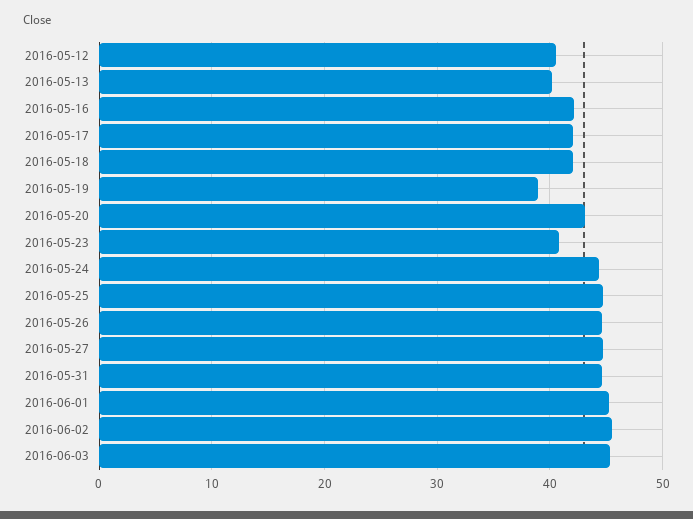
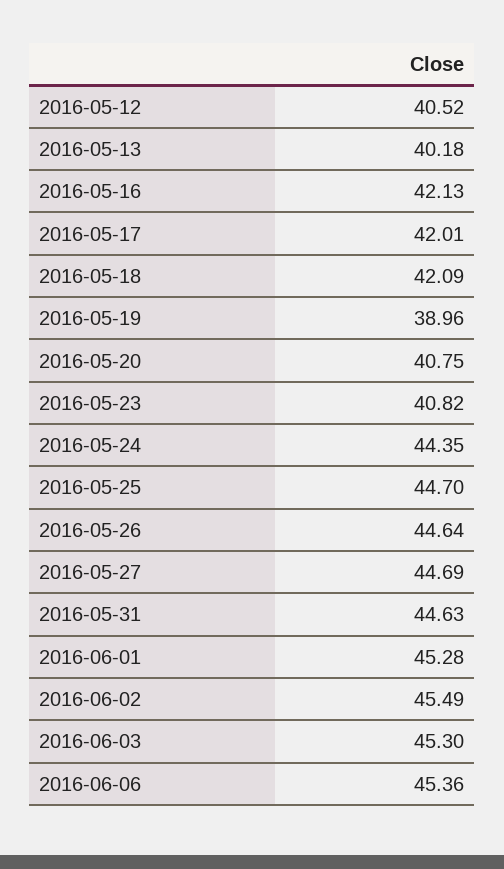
2016-05-20: 43 -> 40.75
2016-06-06: none -> 45.36

